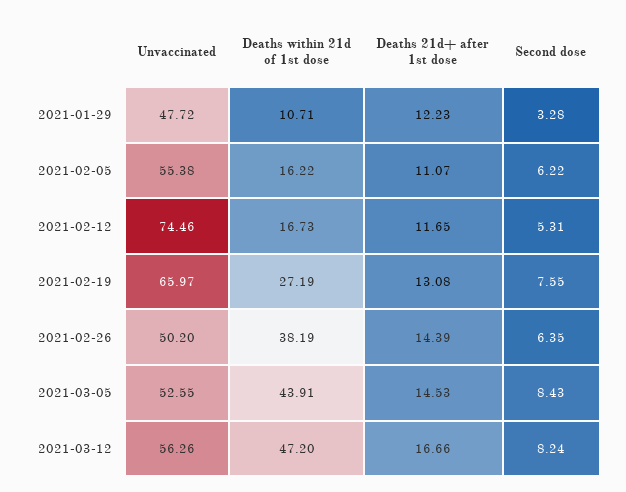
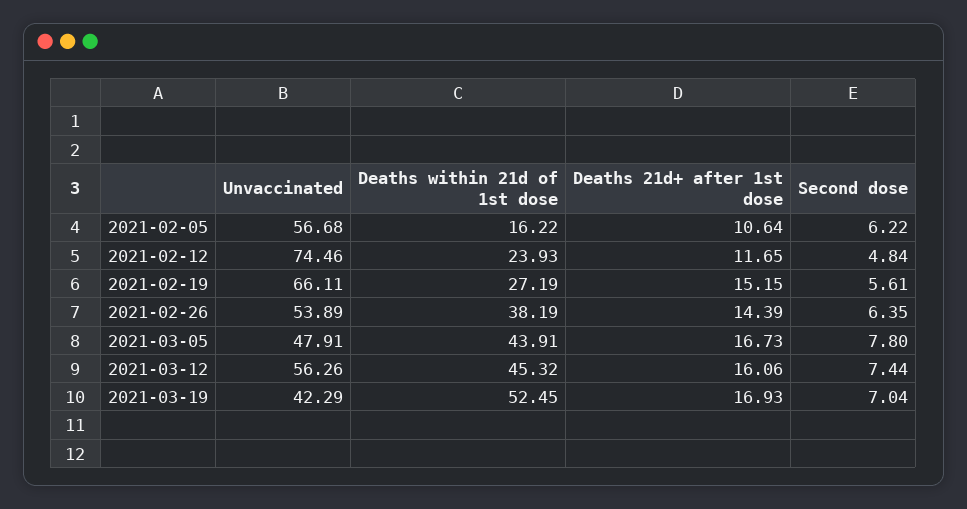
Unvaccinated, 2021-01-29: 47.72 -> none
Deaths within 21d of 1st dose, 2021-01-29: 10.71 -> none
Deaths 21d+ after 1st dose, 2021-01-29: 12.23 -> none
Second dose, 2021-01-29: 3.28 -> none
Unvaccinated, 2021-02-05: 55.38 -> 56.68
Deaths 21d+ after 1st dose, 2021-02-05: 11.07 -> 10.64
Deaths within 21d of 1st dose, 2021-02-12: 16.73 -> 23.93
Second dose, 2021-02-12: 5.31 -> 4.84
Unvaccinated, 2021-02-19: 65.97 -> 66.11
Deaths 21d+ after 1st dose, 2021-02-19: 13.08 -> 15.15
Second dose, 2021-02-19: 7.55 -> 5.61
Unvaccinated, 2021-02-26: 50.2 -> 53.89
Unvaccinated, 2021-03-05: 52.55 -> 47.91
Deaths 21d+ after 1st dose, 2021-03-05: 14.53 -> 16.73
Second dose, 2021-03-05: 8.43 -> 7.8
Deaths within 21d of 1st dose, 2021-03-12: 47.2 -> 45.32
Deaths 21d+ after 1st dose, 2021-03-12: 16.66 -> 16.06
Second dose, 2021-03-12: 8.24 -> 7.44
Unvaccinated, 2021-03-19: none -> 42.29
Deaths within 21d of 1st dose, 2021-03-19: none -> 52.45
Deaths 21d+ after 1st dose, 2021-03-19: none -> 16.93
Second dose, 2021-03-19: none -> 7.04

